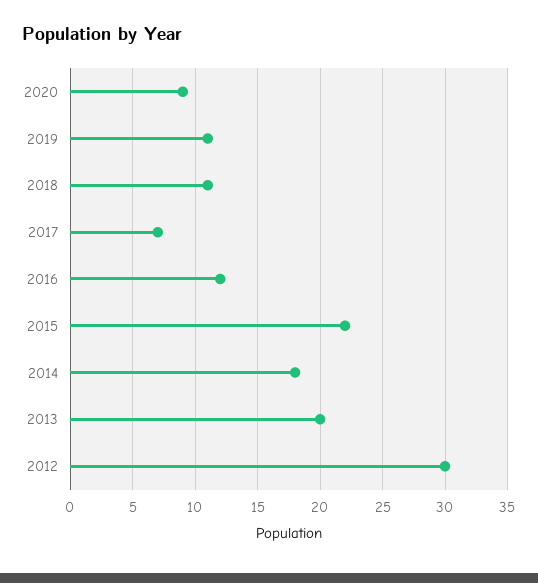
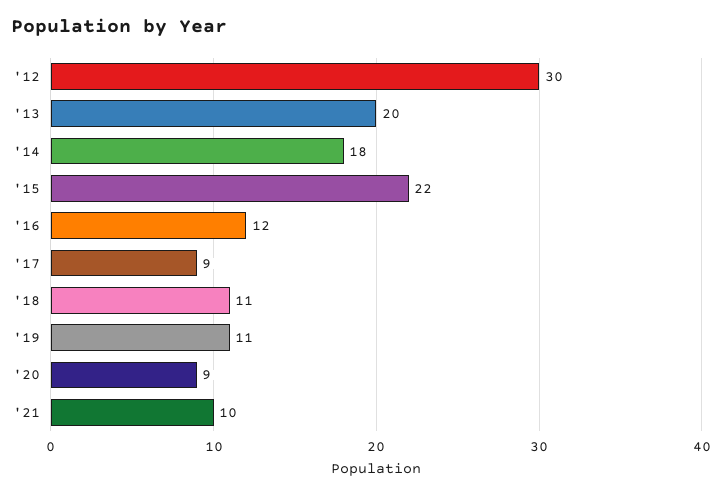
2017: 7 -> 9
'21: none -> 10

